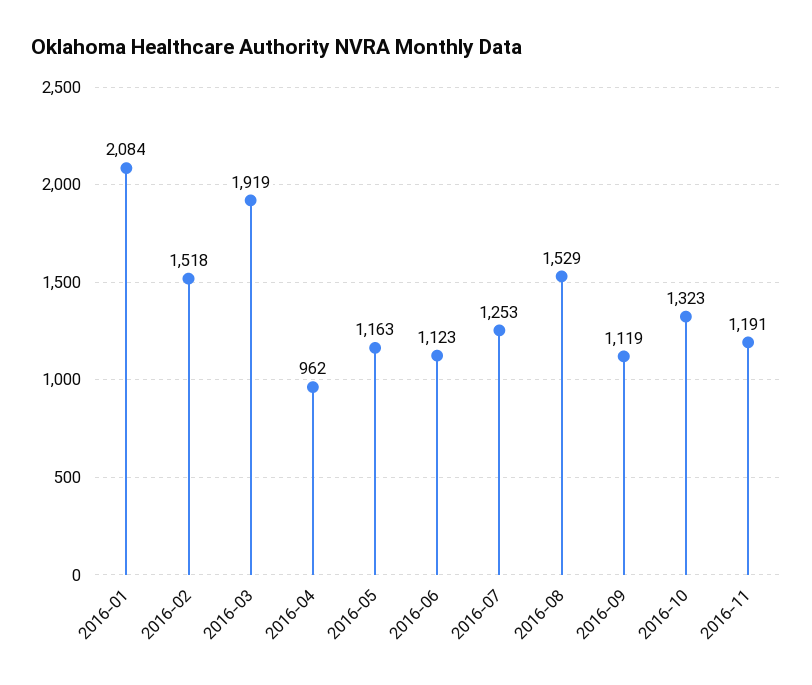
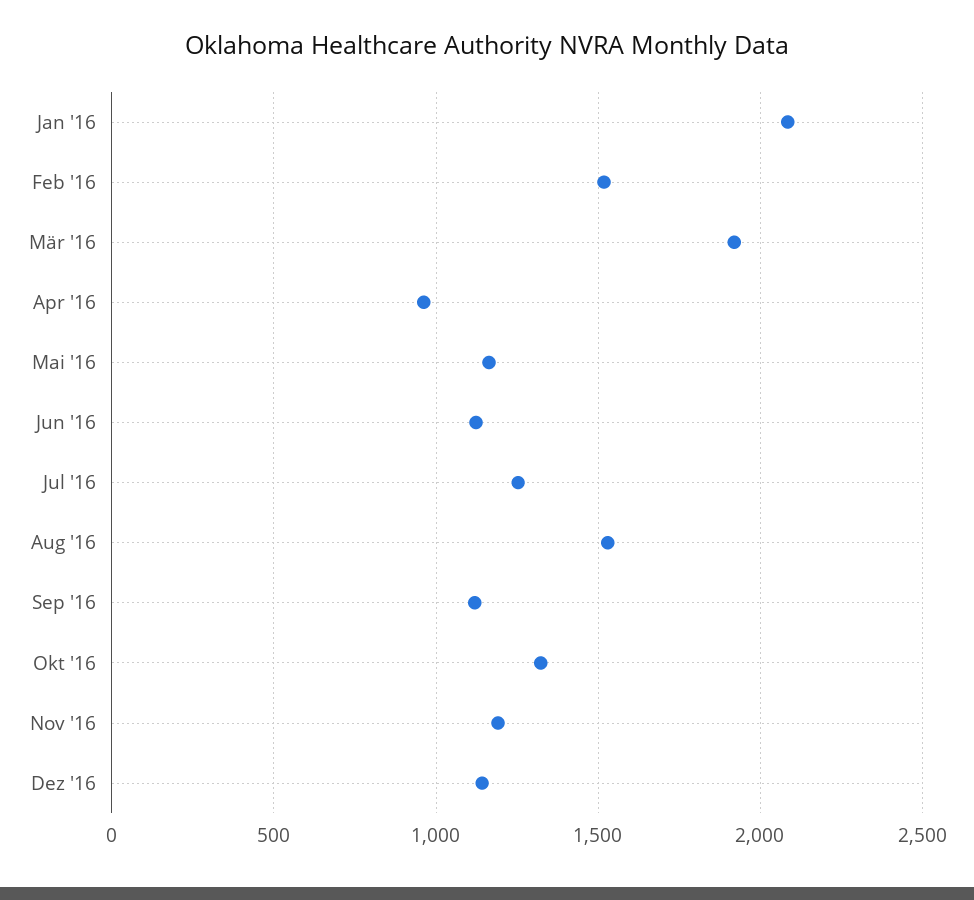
Dez '16: none -> 1150

